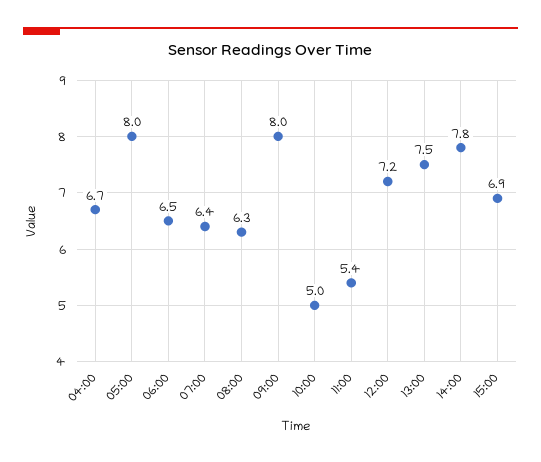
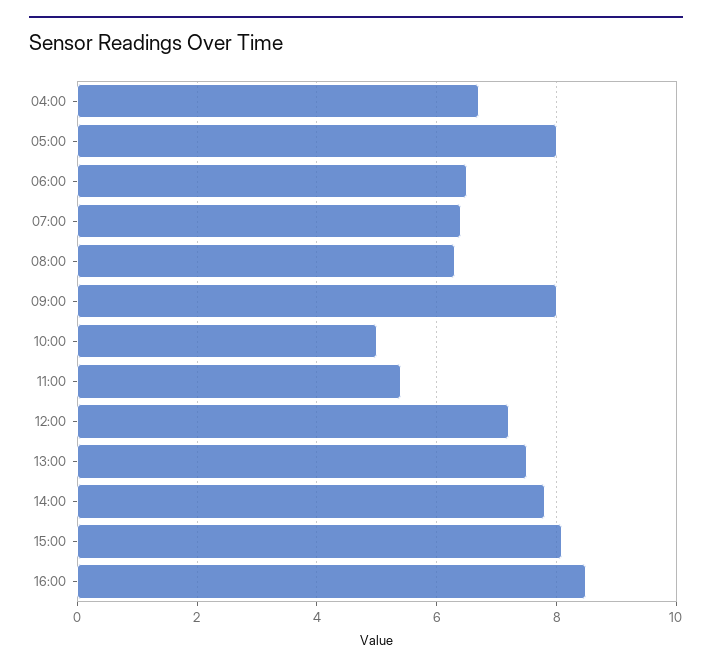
15:00: 6.9 -> 8
16:00: none -> 8.5

